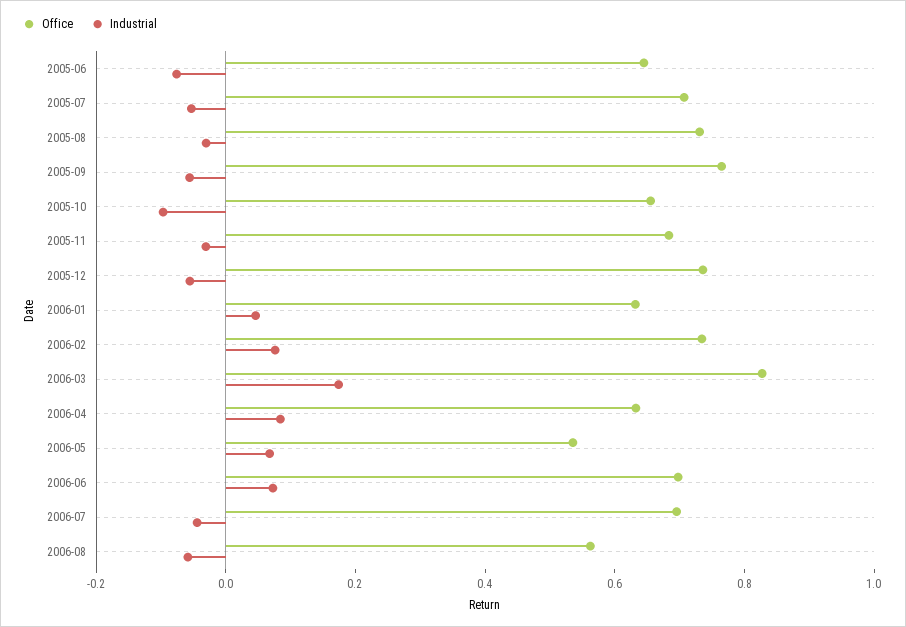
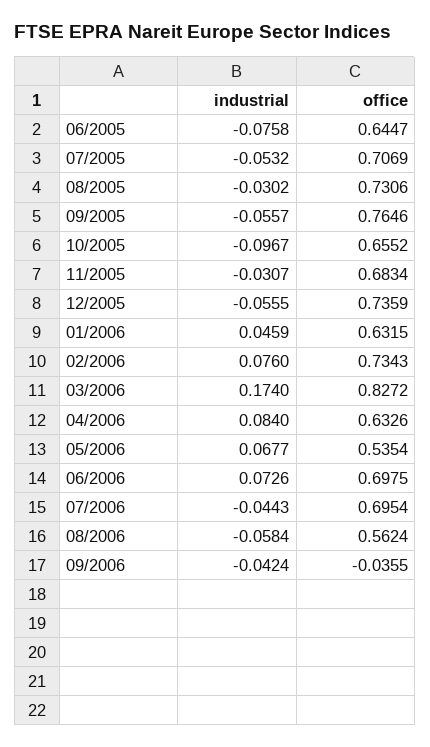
Industrial, 09/2006: none -> -0.0424
Office, 09/2006: none -> -0.0355

